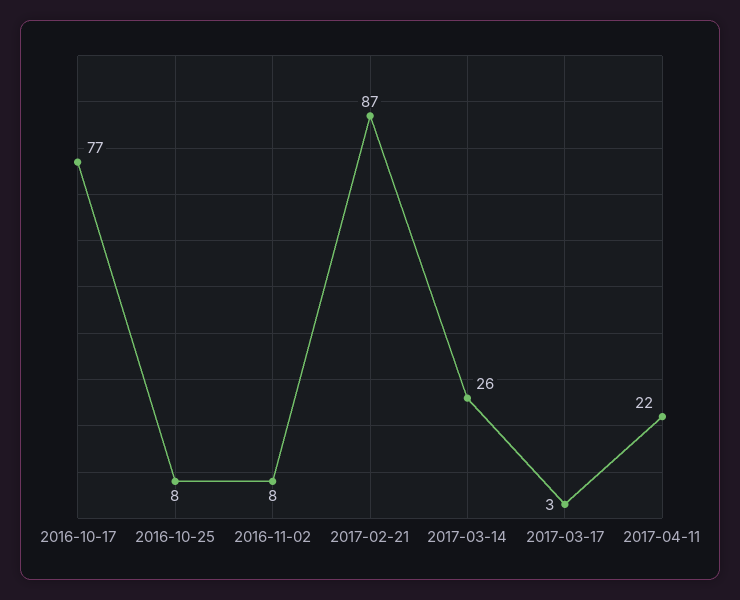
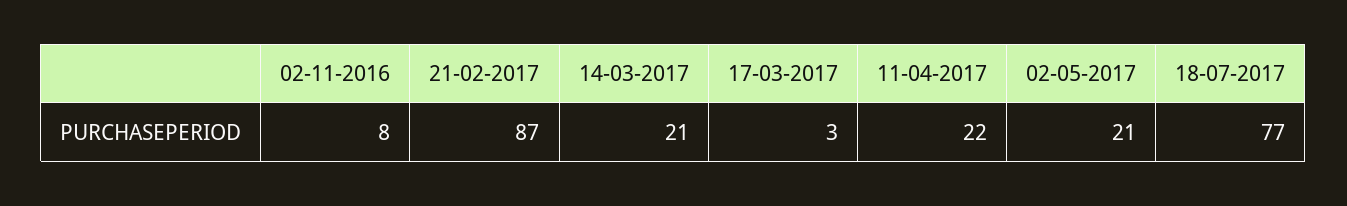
2016-10-17: 77 -> none
2016-10-25: 8 -> none
2017-03-14: 26 -> 21
02-05-2017: none -> 21
18-07-2017: none -> 77

